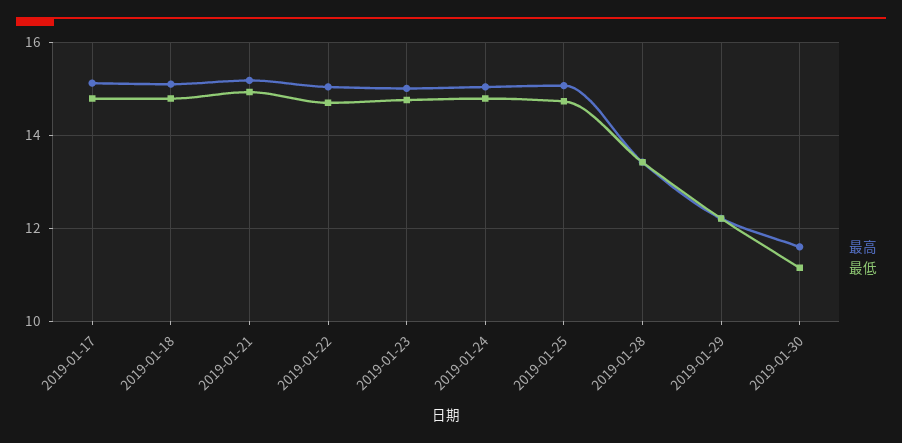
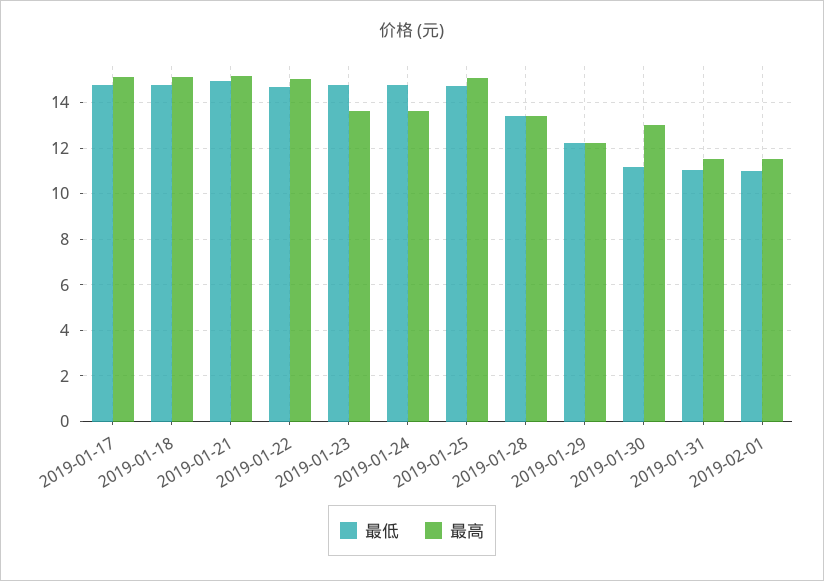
最高, 2019-01-23: 15 -> 13.5
最高, 2019-01-24: 15 -> 13.5
最高, 2019-01-30: 11.6 -> 13
最低, 2019-01-31: none -> 11
最高, 2019-01-31: none -> 11.5
最低, 2019-02-01: none -> 11
最高, 2019-02-01: none -> 11.5

